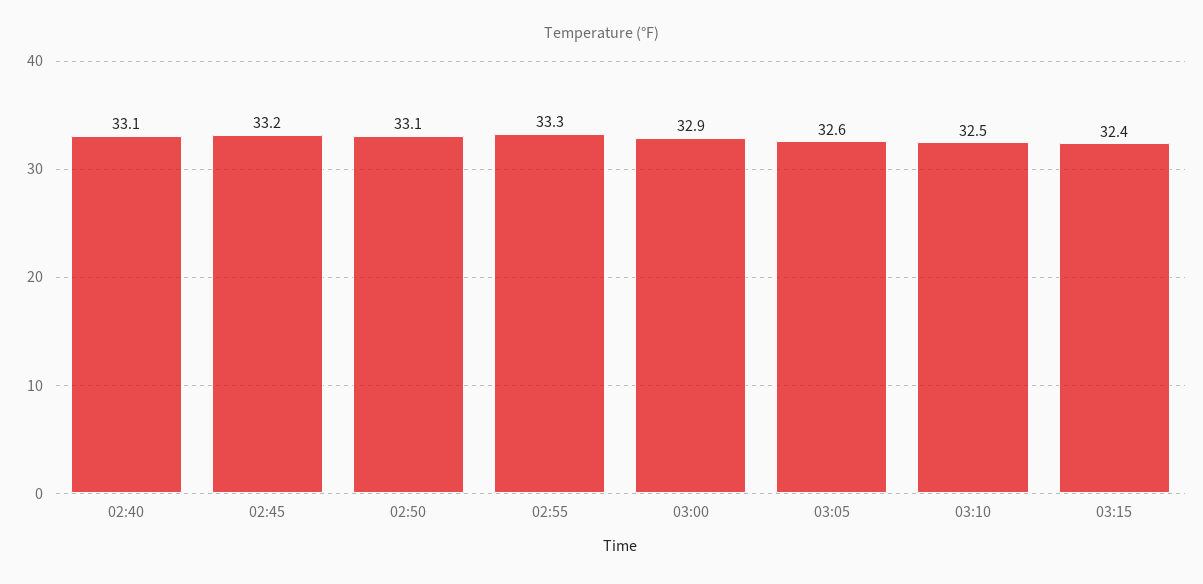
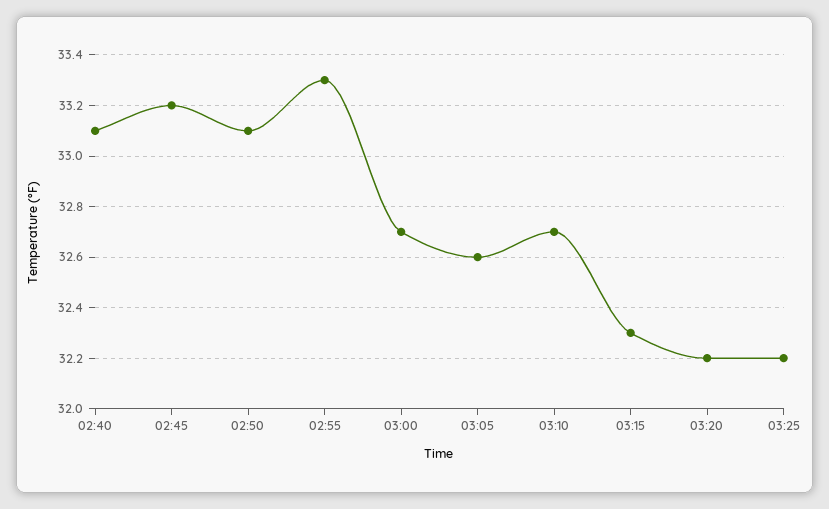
03:00: 32.9 -> 32.7
03:10: 32.5 -> 32.7
03:15: 32.4 -> 32.3
03:20: none -> 32.2
03:25: none -> 32.2

